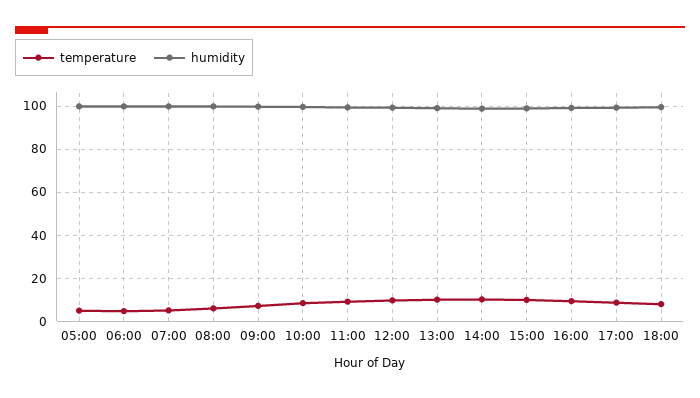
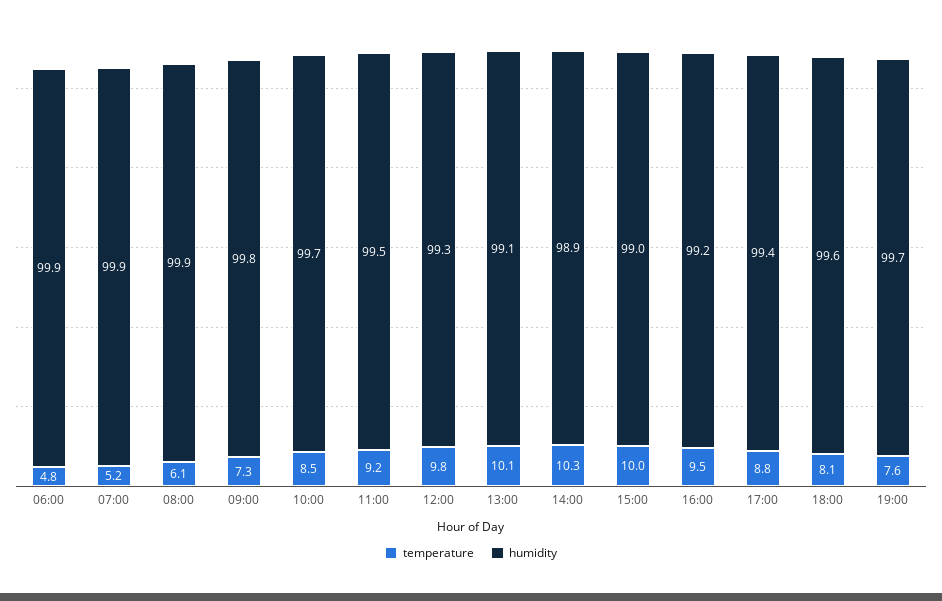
temperature, 05:00: 5 -> none
humidity, 05:00: 100 -> none
temperature, 19:00: none -> 7.6
humidity, 19:00: none -> 99.7

